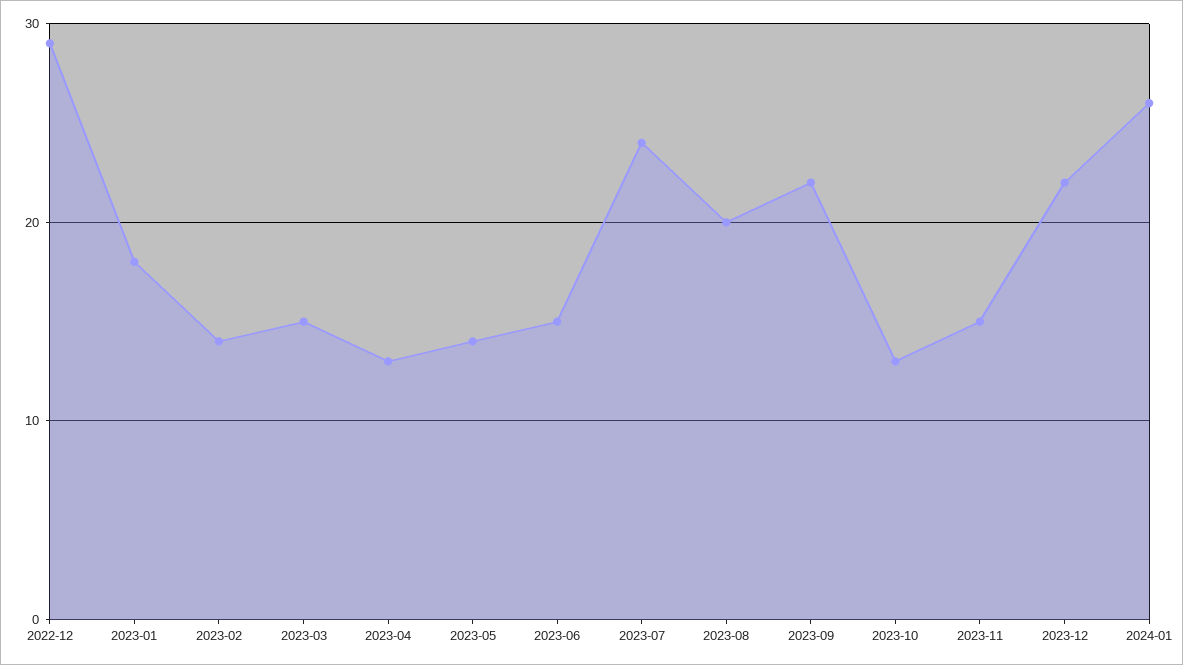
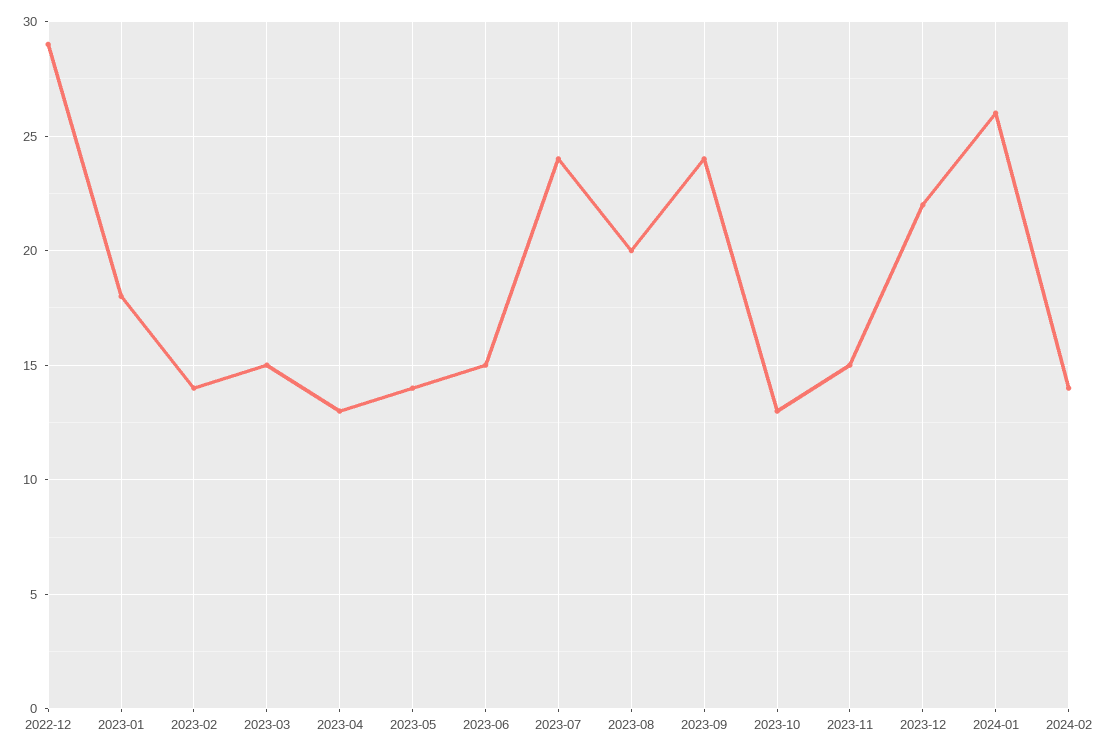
2023-09: 22 -> 24
2024-02: none -> 14

